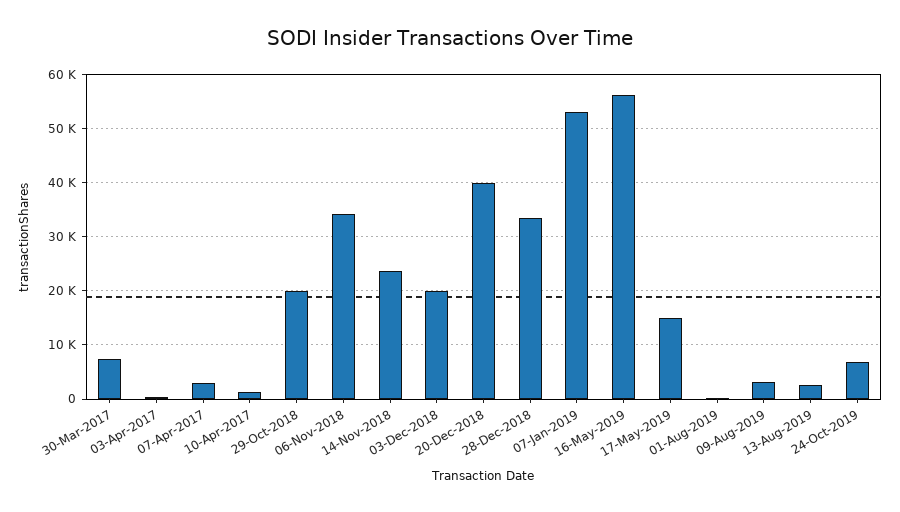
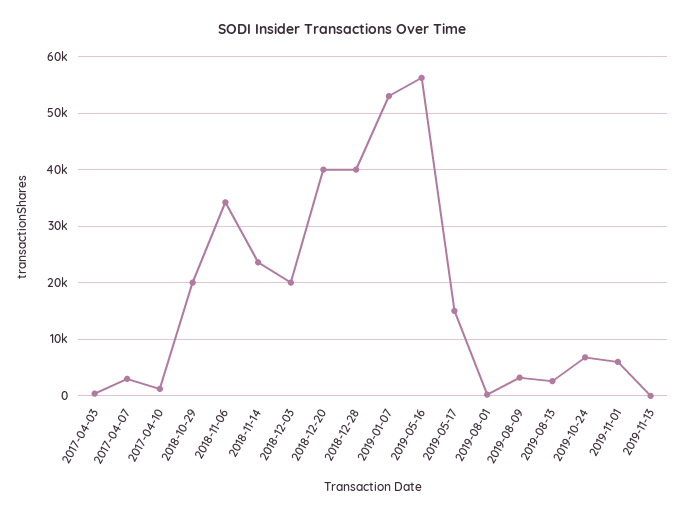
30-Mar-2017: 8000 -> none
28-Dec-2018: 34000 -> 40000
2019-11-01: none -> 6000
2019-11-13: none -> 0

